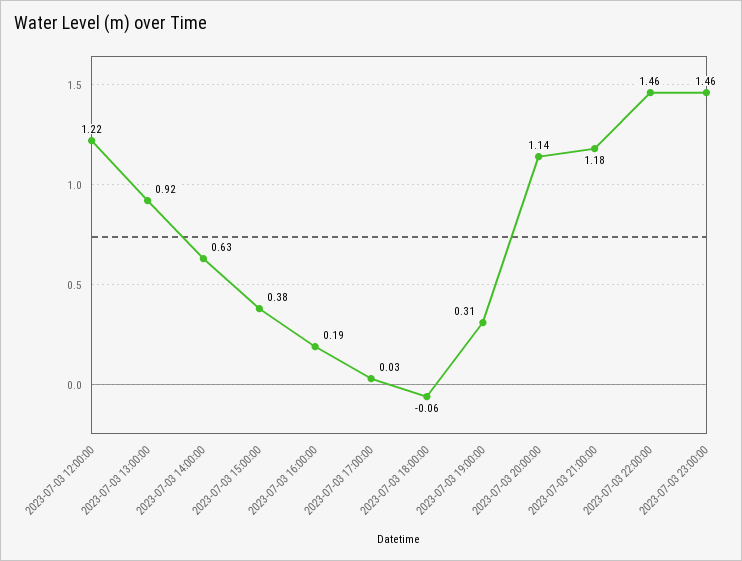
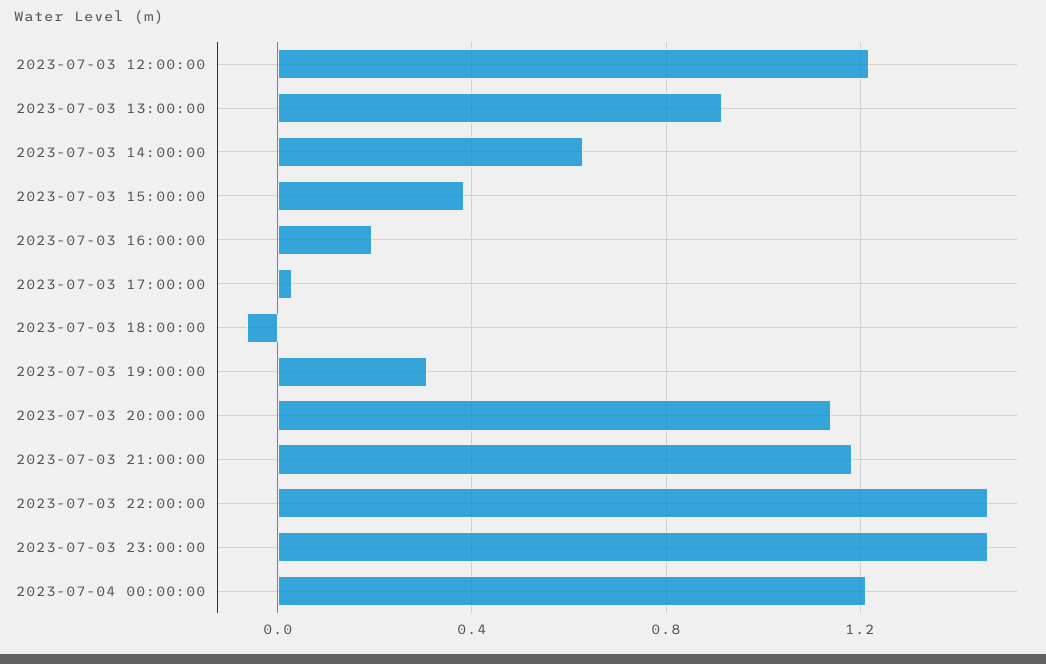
2023-07-04 00:00:00: none -> 1.2

